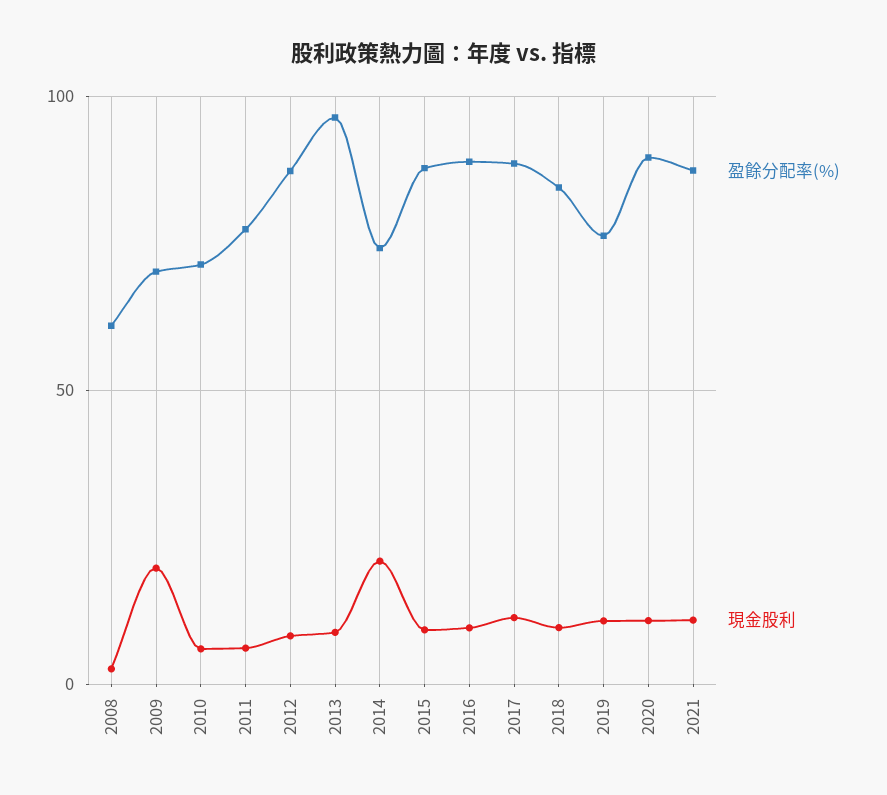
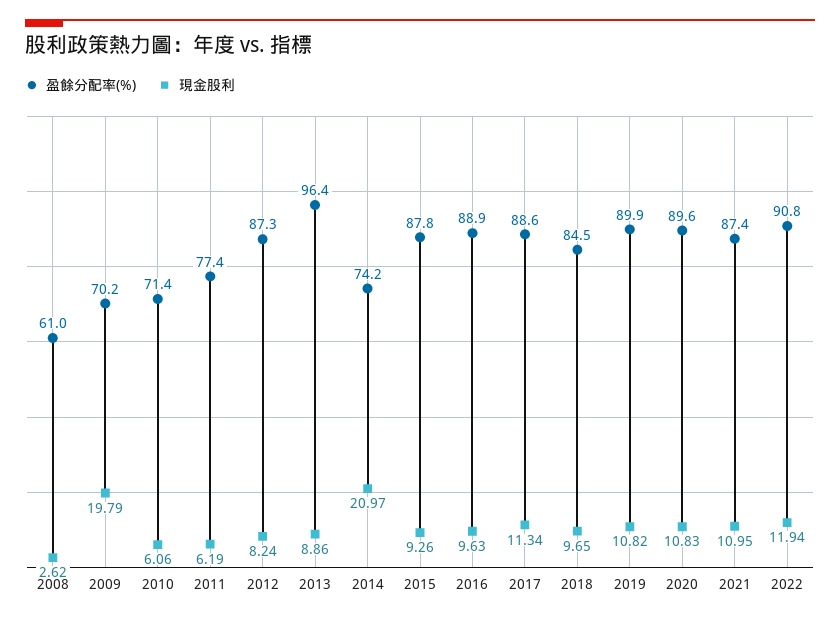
盈餘分配率(%), 2019: 75 -> 89.9
盈餘分配率(%), 2022: none -> 90.8
現金股利, 2022: none -> 11.94

